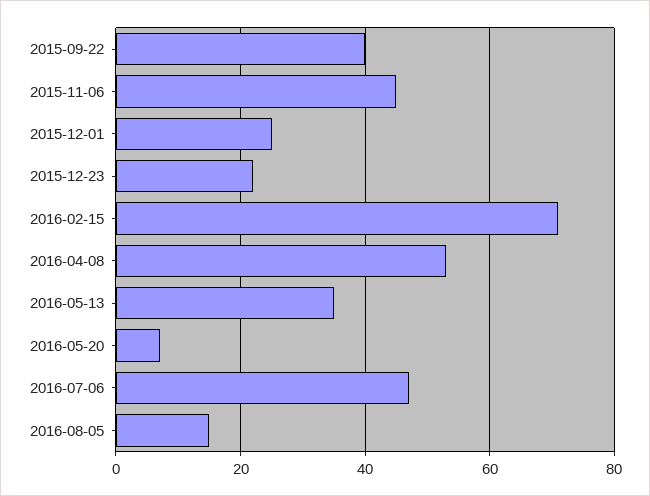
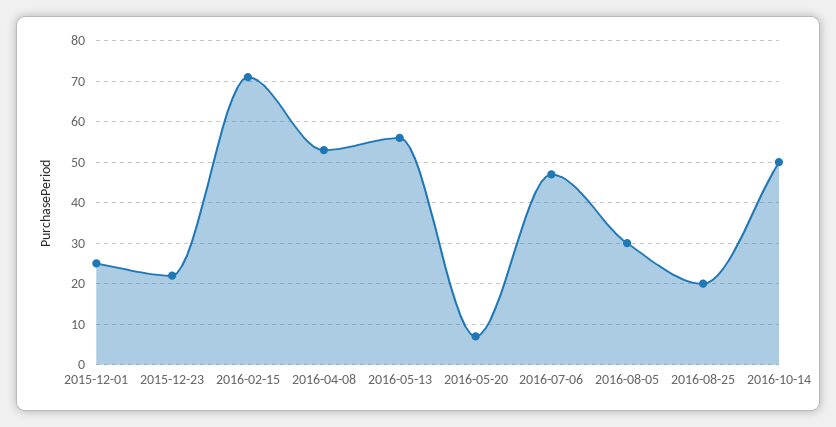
2015-09-22: 40 -> none
2015-11-06: 45 -> none
2016-05-13: 35 -> 55
2016-08-05: 15 -> 30
2016-08-25: none -> 20
2016-10-14: none -> 50

